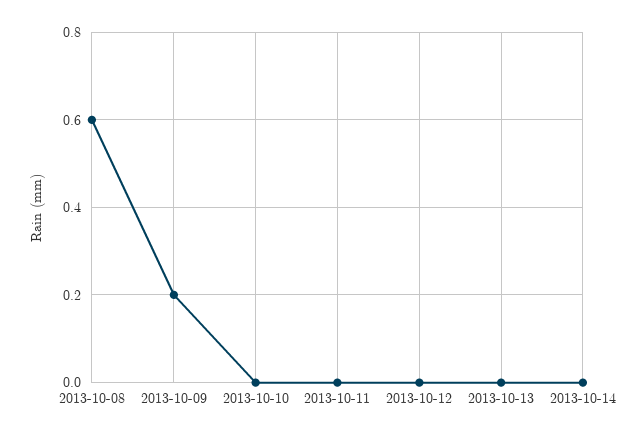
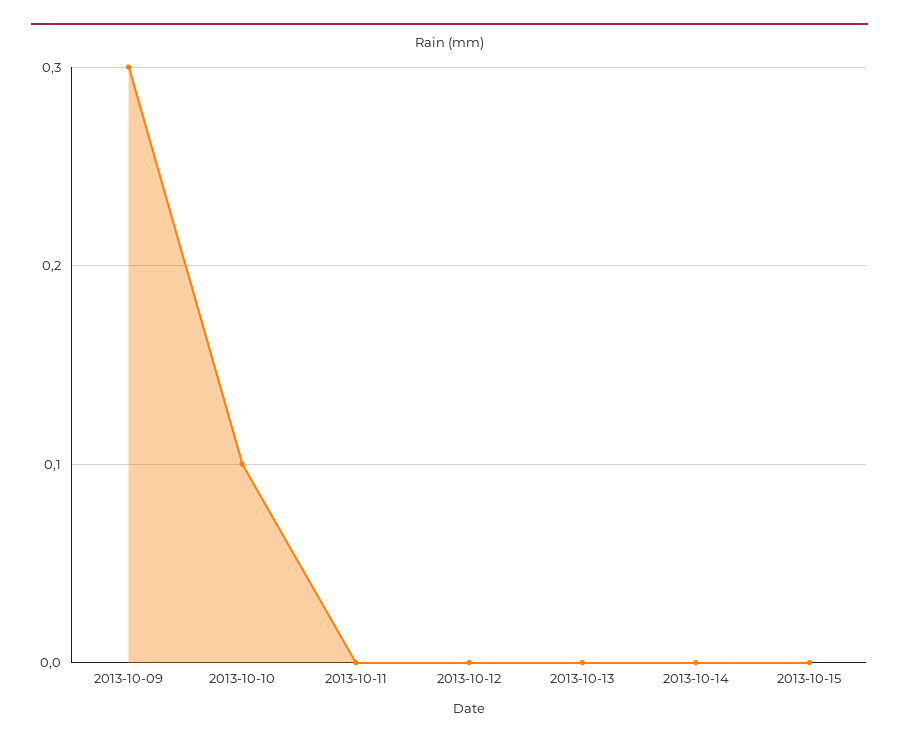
2013-10-08: 0.6 -> none
2013-10-09: 0.2 -> 0.3
2013-10-10: 0 -> 0.1
2013-10-15: none -> 0

